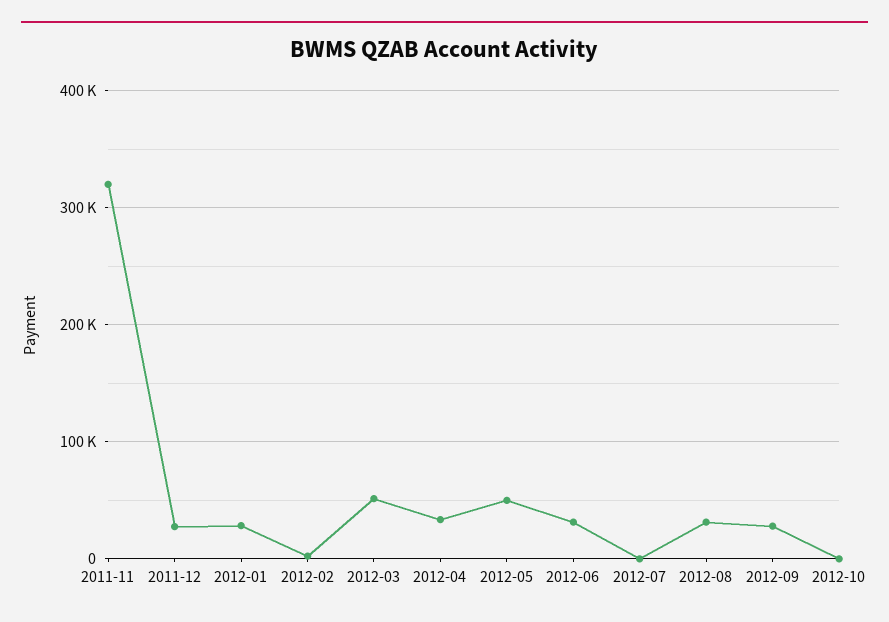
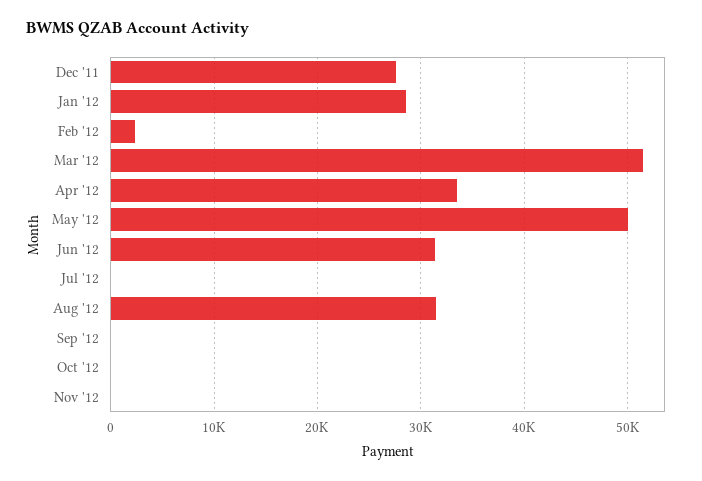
2011-11: 320000 -> none
2012-09: 30000 -> 0
Nov '12: none -> 0

